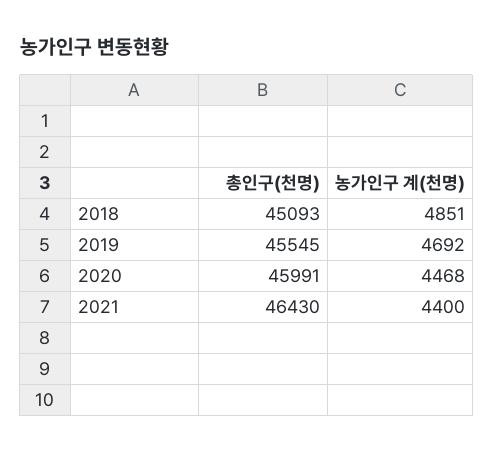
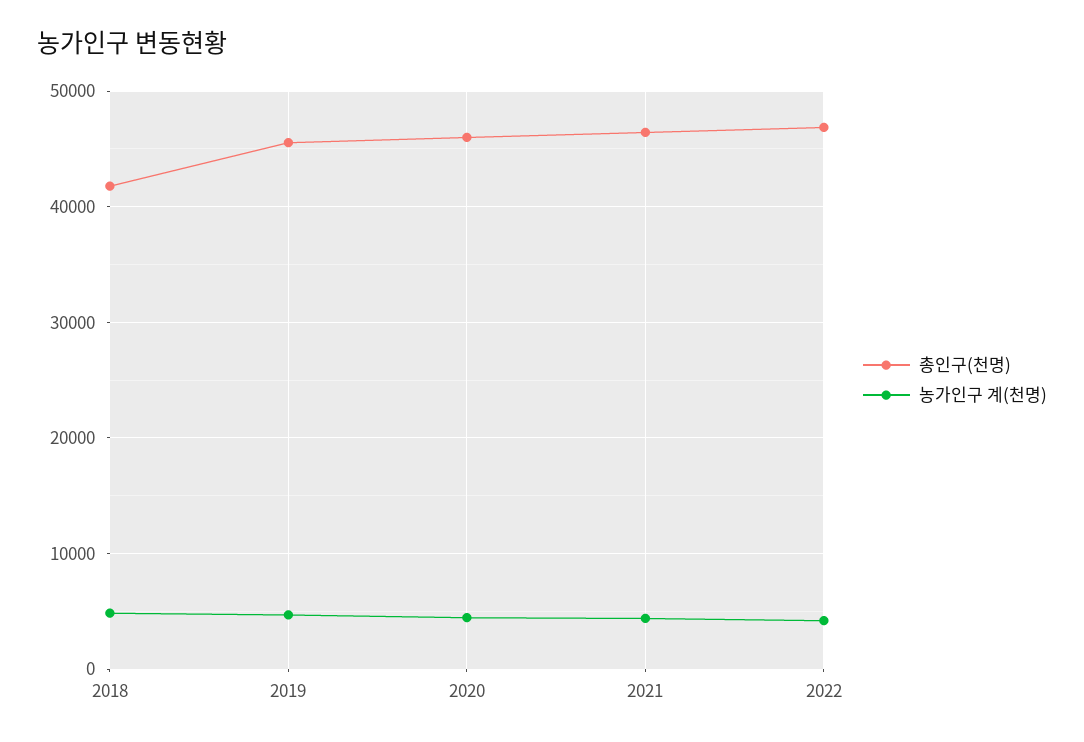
총인구(천명), 2018: 45093 -> 42000
총인구(천명), 2022: none -> 47000
농가인구 계(천명), 2022: none -> 4000

